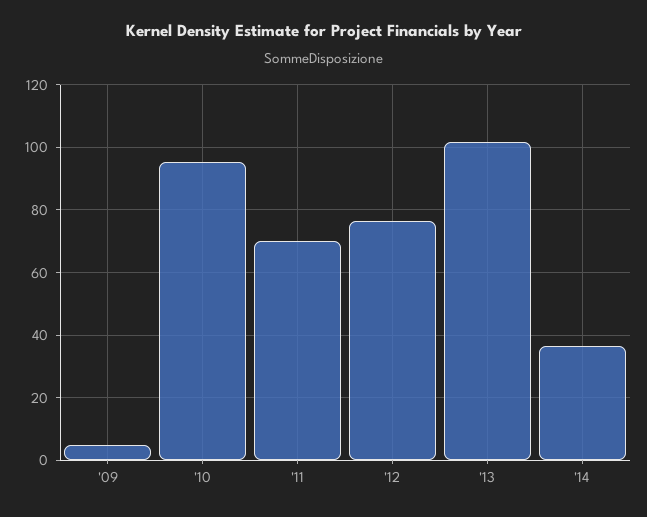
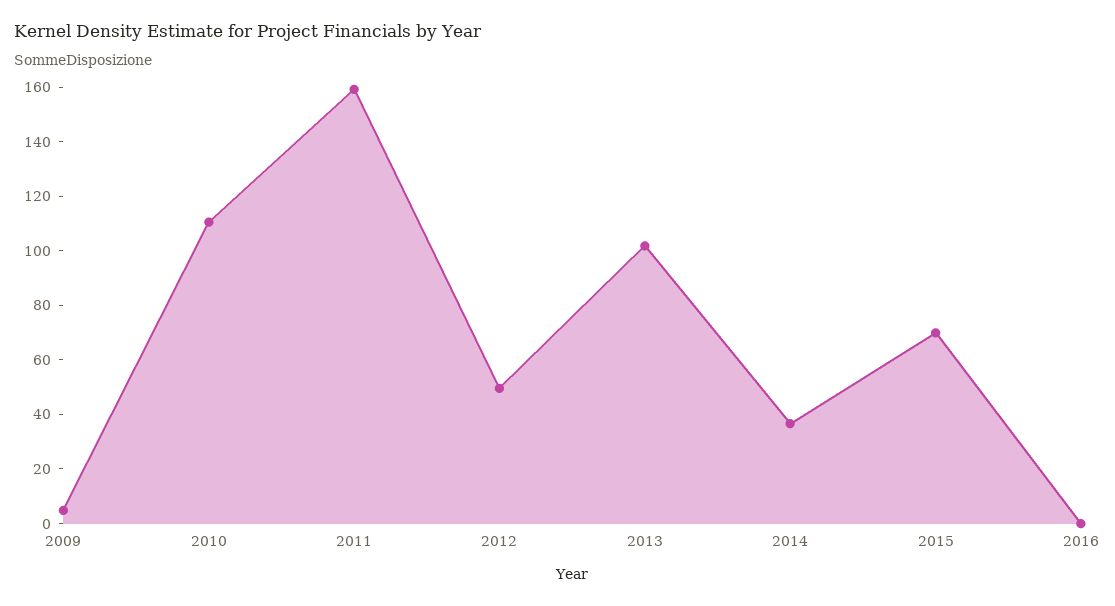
'10: 96 -> 110
'11: 70 -> 160
'12: 76 -> 50
2015: none -> 70
2016: none -> 0

